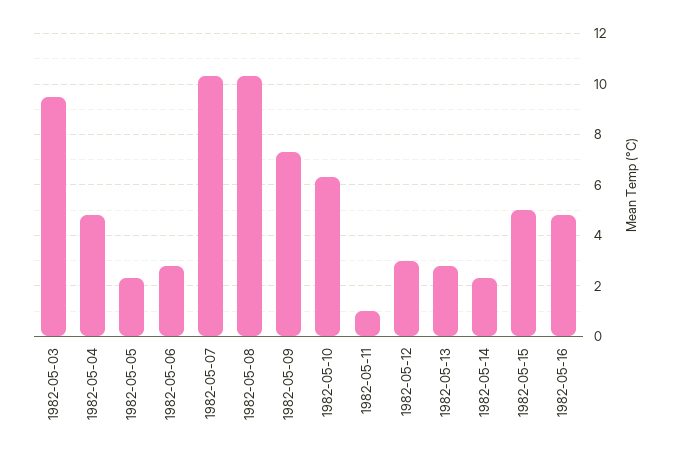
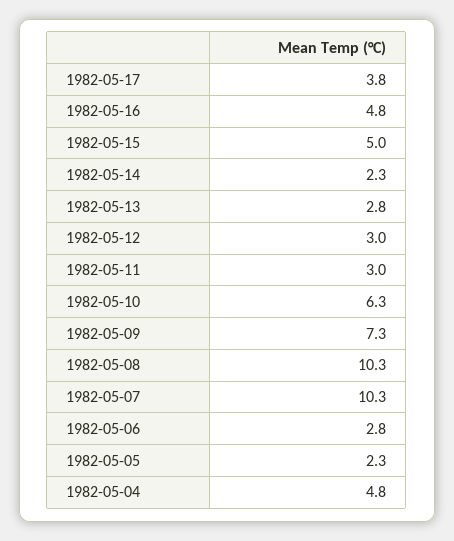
1982-05-03: 9.5 -> none
1982-05-11: 1 -> 3
1982-05-17: none -> 3.8

